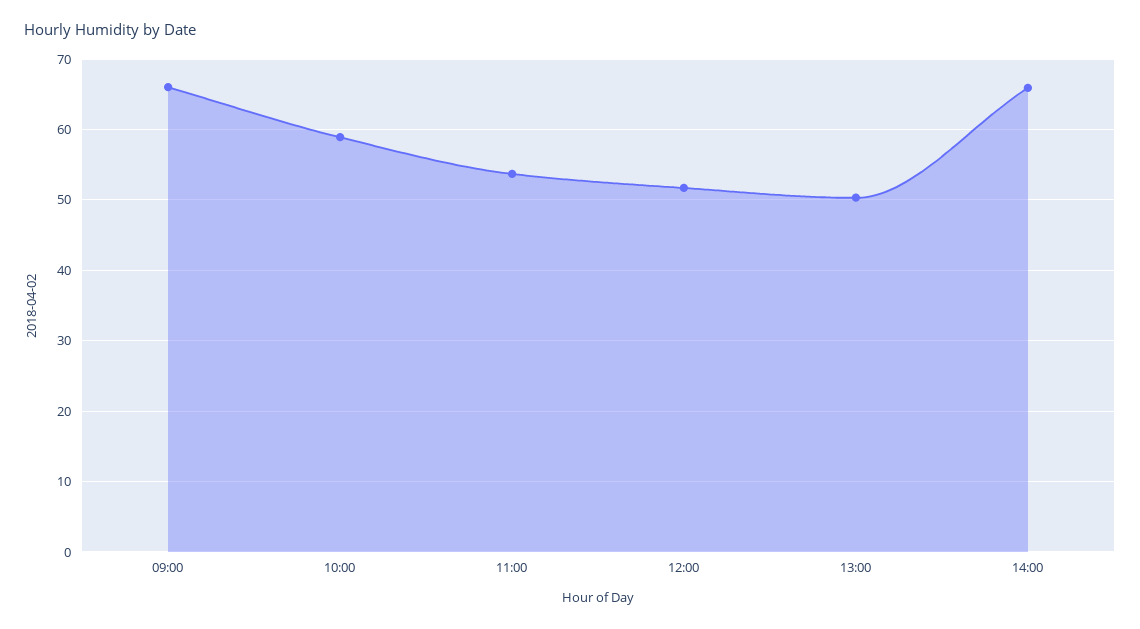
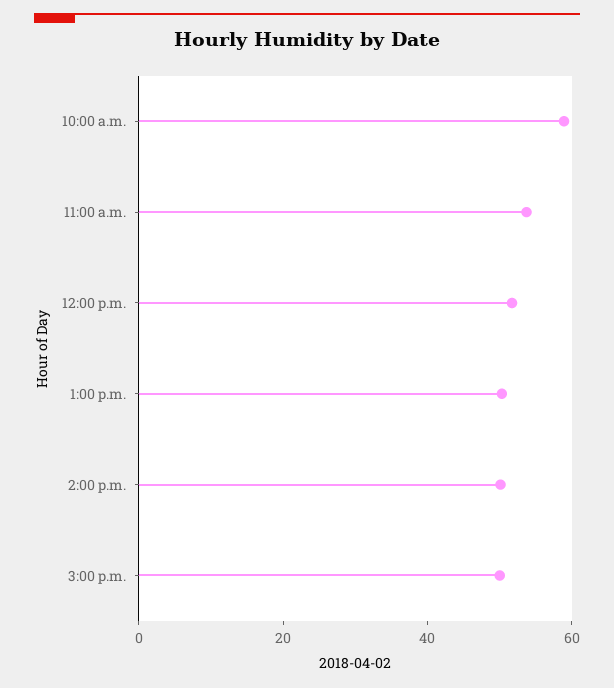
09:00: 66 -> none
14:00: 66 -> 50
3:00 p.m.: none -> 50

